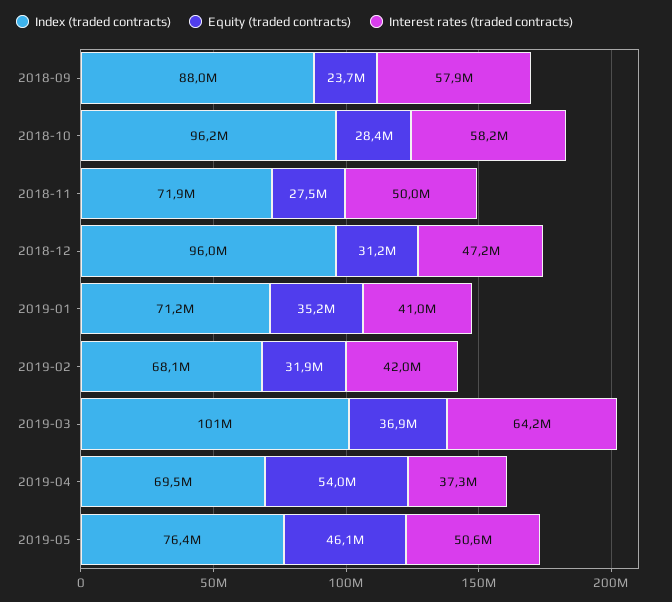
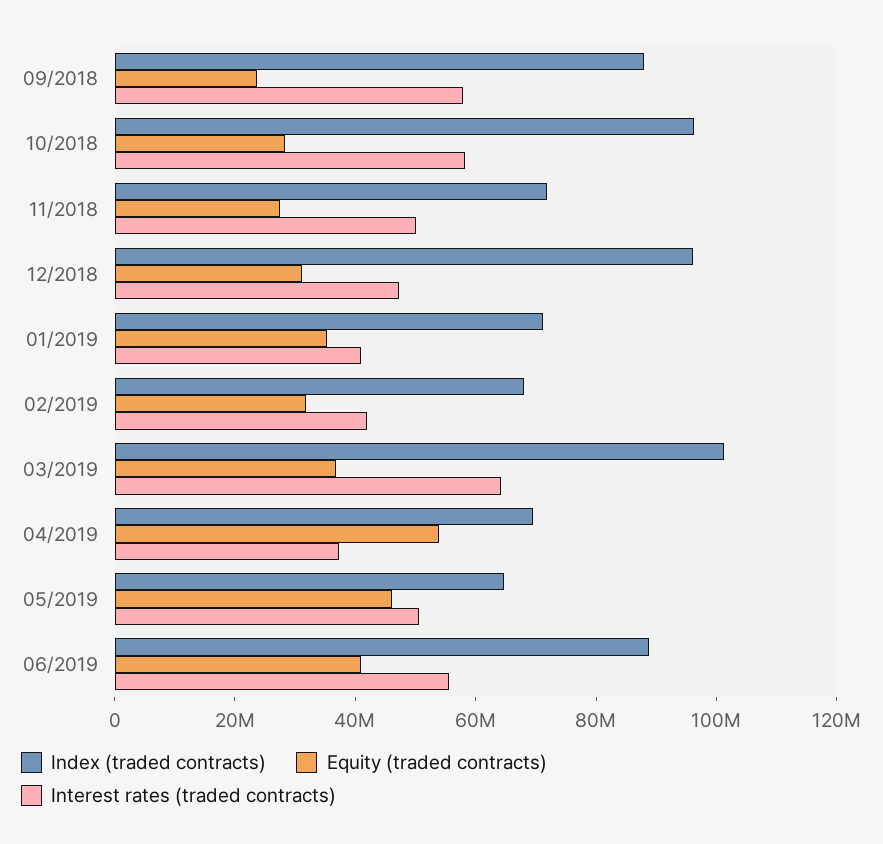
Index (traded contracts), 2019-05: 76400000 -> 65000000
Index (traded contracts), 06/2019: none -> 90000000
Equity (traded contracts), 06/2019: none -> 40000000
Interest rates (traded contracts), 06/2019: none -> 55000000

